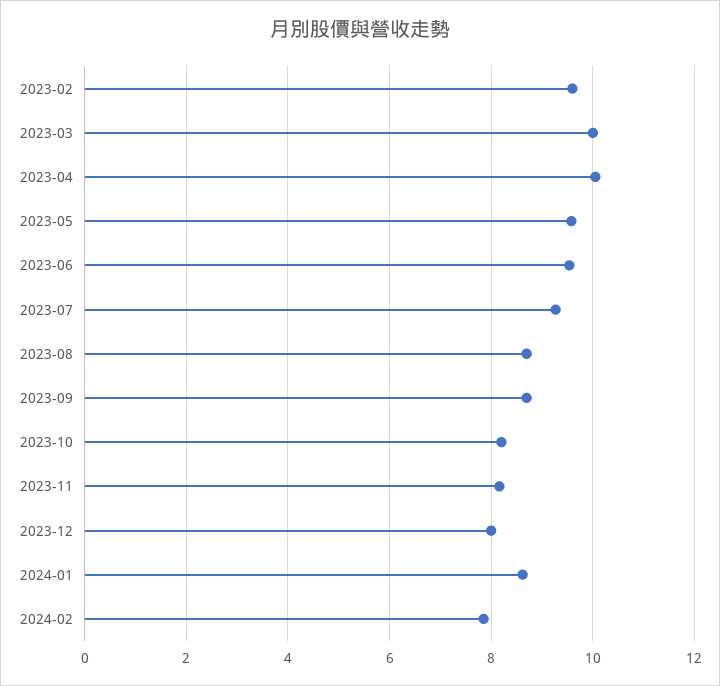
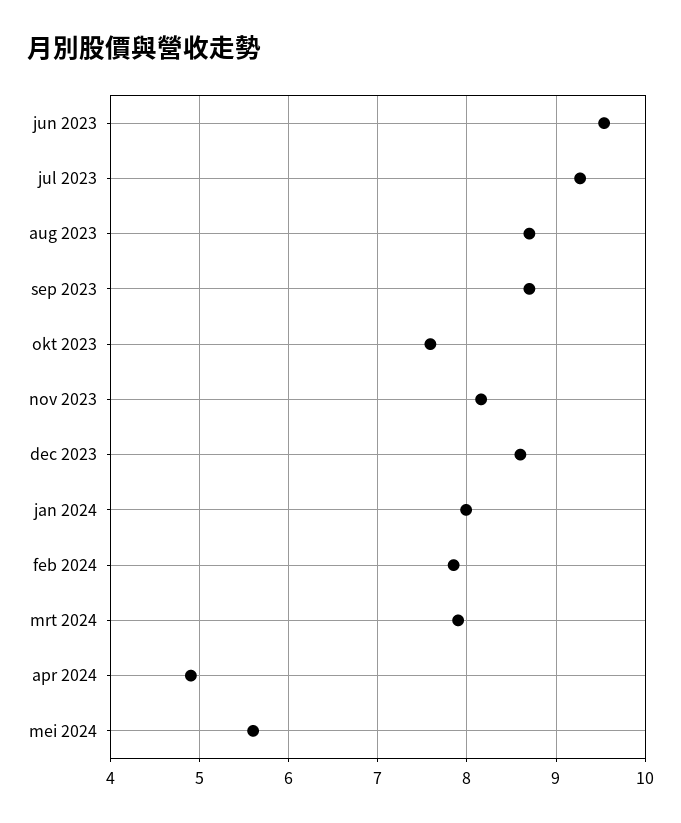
2023-02: 9.6 -> none
2023-03: 10 -> none
2023-04: 10 -> none
2023-05: 9.6 -> none
2023-10: 8.2 -> 7.6
2023-12: 8 -> 8.6
2024-01: 8.6 -> 8
mrt 2024: none -> 7.9
apr 2024: none -> 4.9
mei 2024: none -> 5.6

